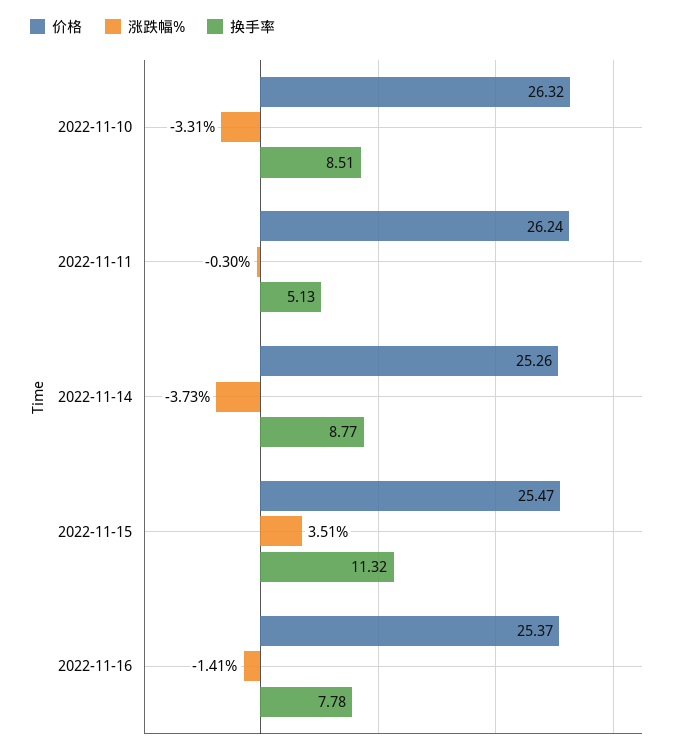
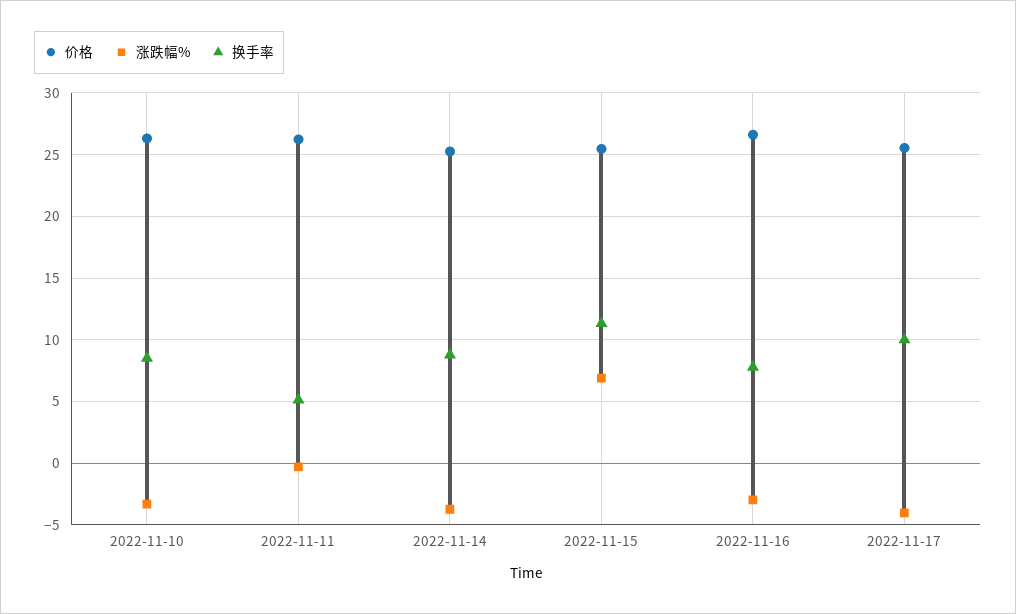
涨跌幅%, 2022-11-15: 3.51 -> 7
价格, 2022-11-16: 25.37 -> 26.5
涨跌幅%, 2022-11-16: -1.41 -> -3
价格, 2022-11-17: none -> 25.5
涨跌幅%, 2022-11-17: none -> -4
换手率, 2022-11-17: none -> 10

